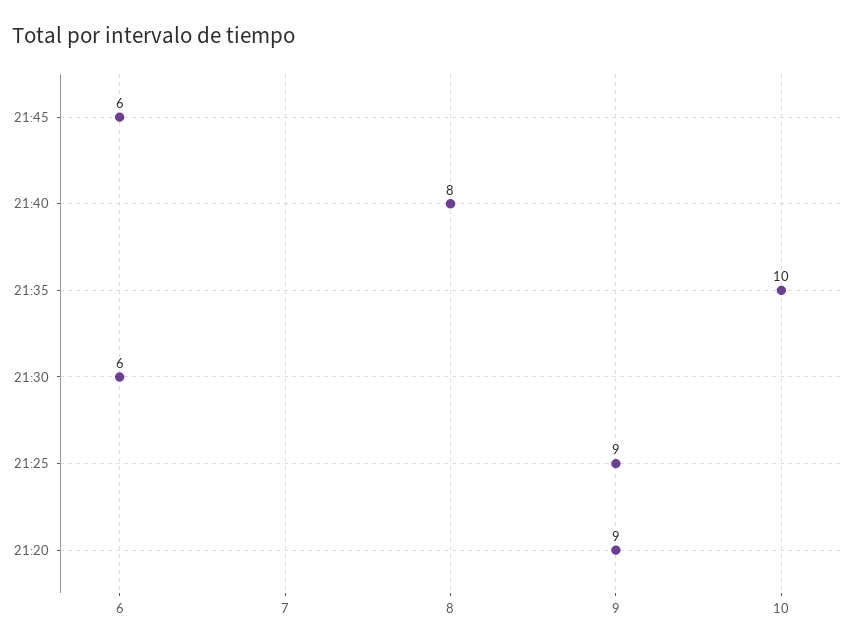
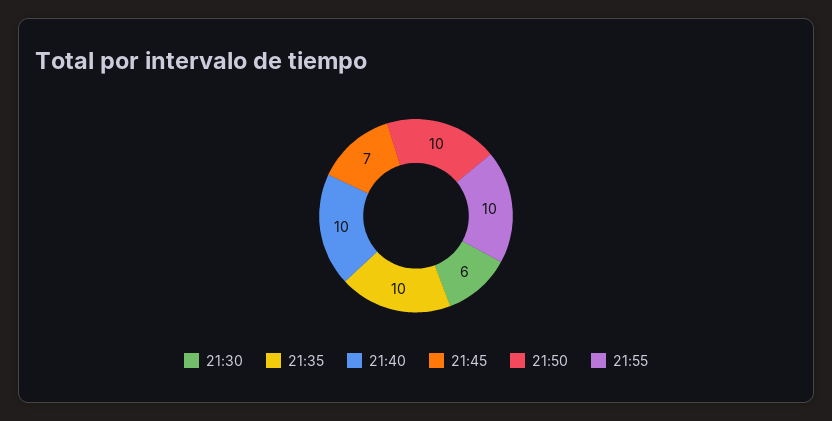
21:45: 6 -> 7
21:40: 8 -> 10
21:25: 9 -> none
21:20: 9 -> none
21:50: none -> 10
21:55: none -> 10

